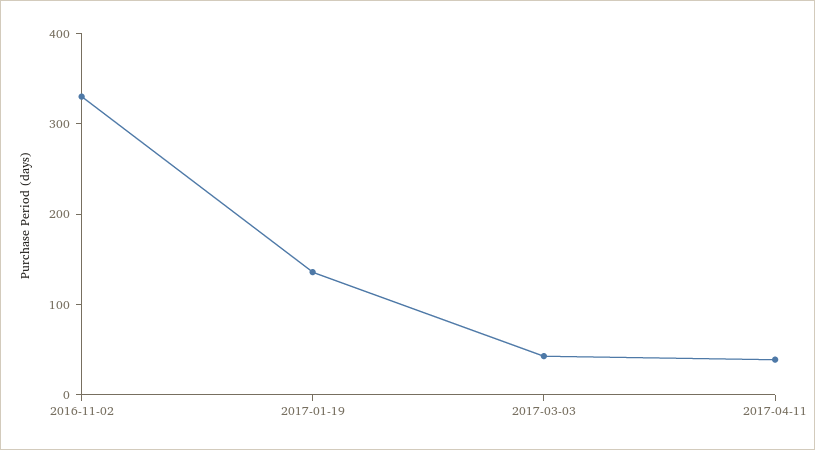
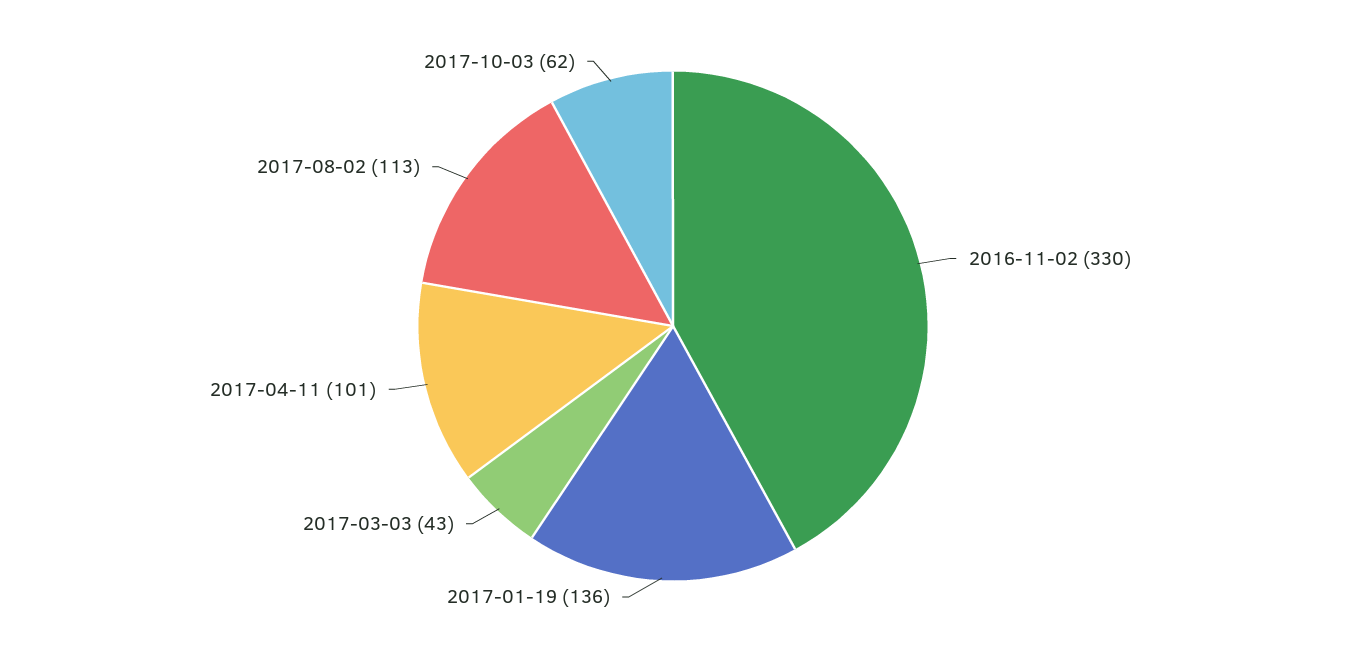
2017-04-11: 40 -> 101
2017-08-02: none -> 113
2017-10-03: none -> 62

